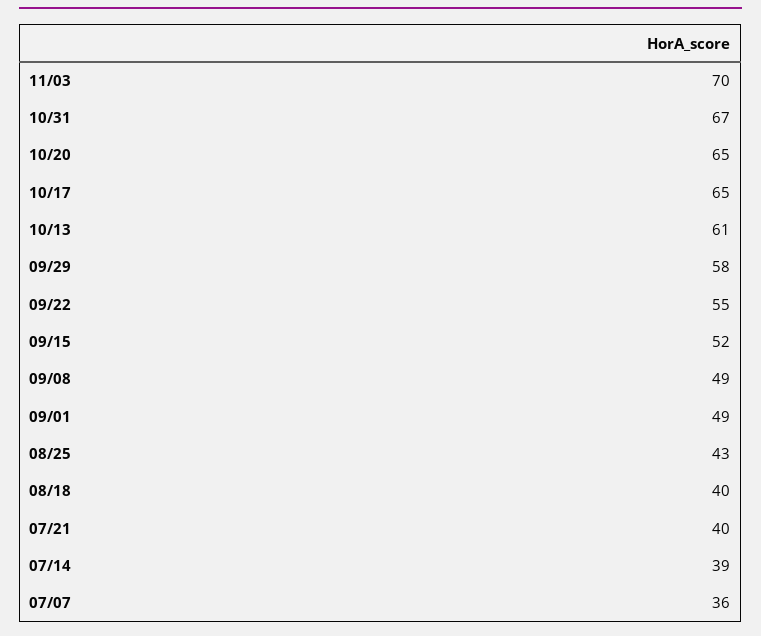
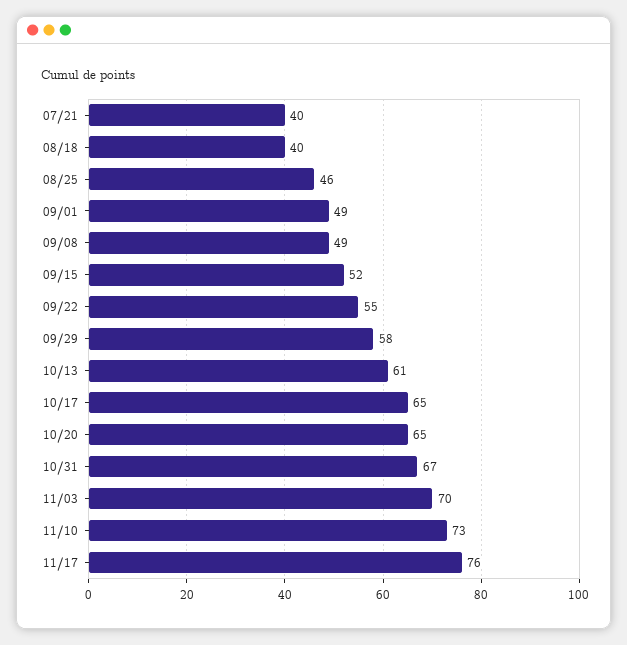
08/25: 43 -> 46
07/14: 39 -> none
07/07: 36 -> none
11/10: none -> 73
11/17: none -> 76

